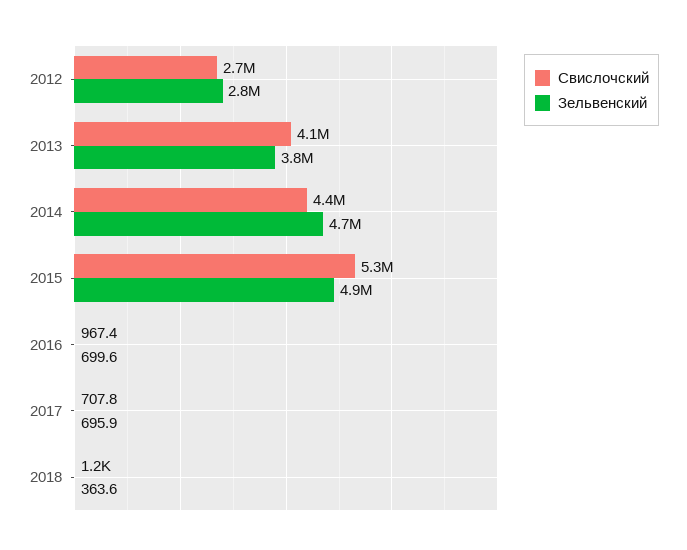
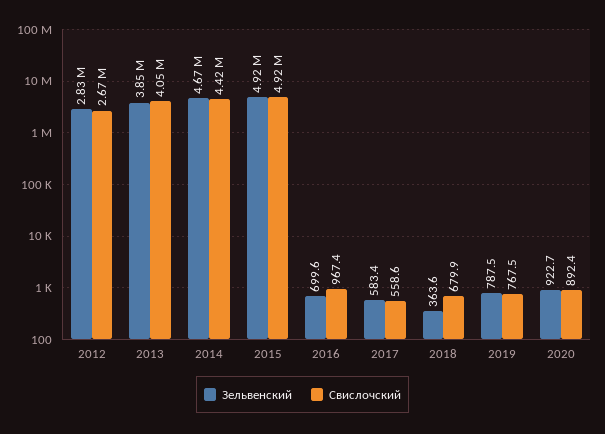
Свислочский, 2015: 5300000 -> 4920000
Свислочский, 2017: 707.8 -> 558.6
Зельвенский, 2017: 695.9 -> 583.4
Свислочский, 2018: 1200 -> 679.9
Зельвенский, 2019: none -> 787.5
Свислочский, 2019: none -> 767.5
Зельвенский, 2020: none -> 922.7
Свислочский, 2020: none -> 892.4

